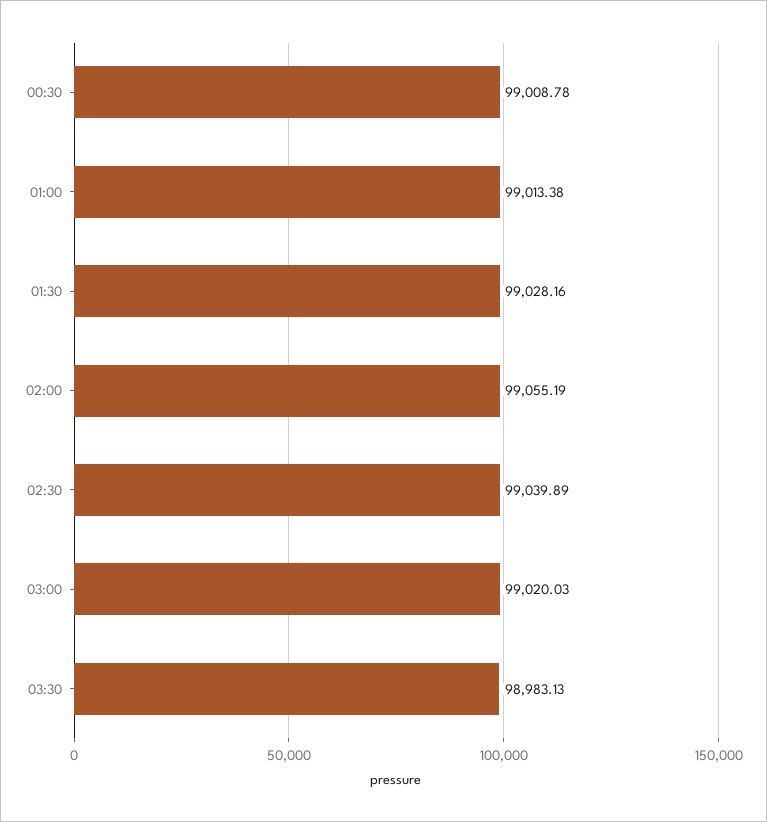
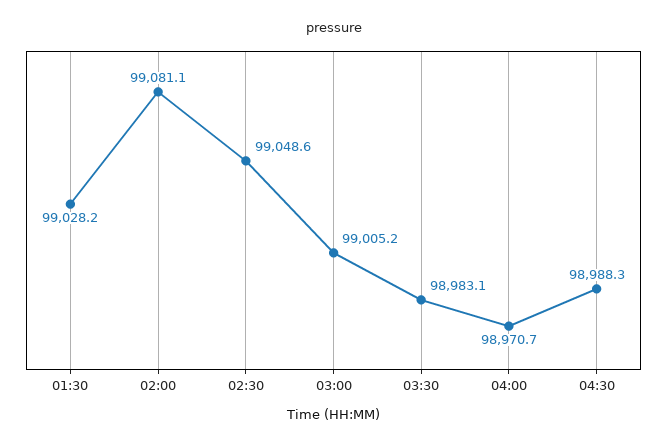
00:30: 99008.78 -> none
01:00: 99013.38 -> none
02:00: 99055.19 -> 99081.1
02:30: 99039.89 -> 99048.6
03:00: 99020.03 -> 99005.2
04:00: none -> 98970.7
04:30: none -> 98988.3

